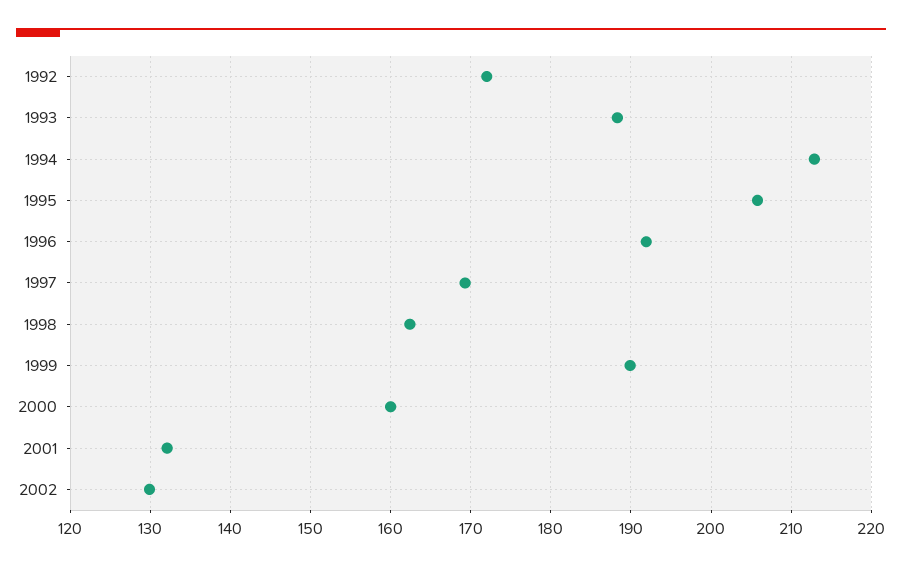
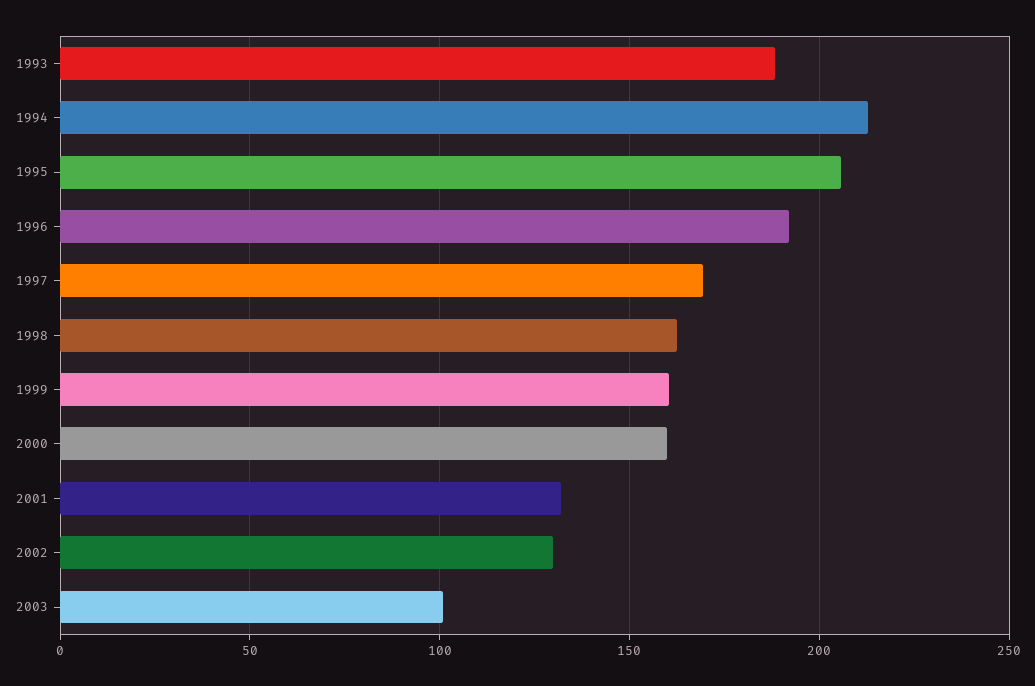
1992: 172 -> none
1999: 190 -> 160
2003: none -> 100

